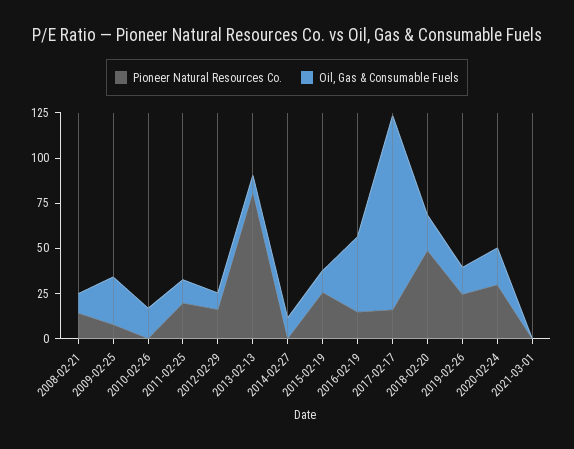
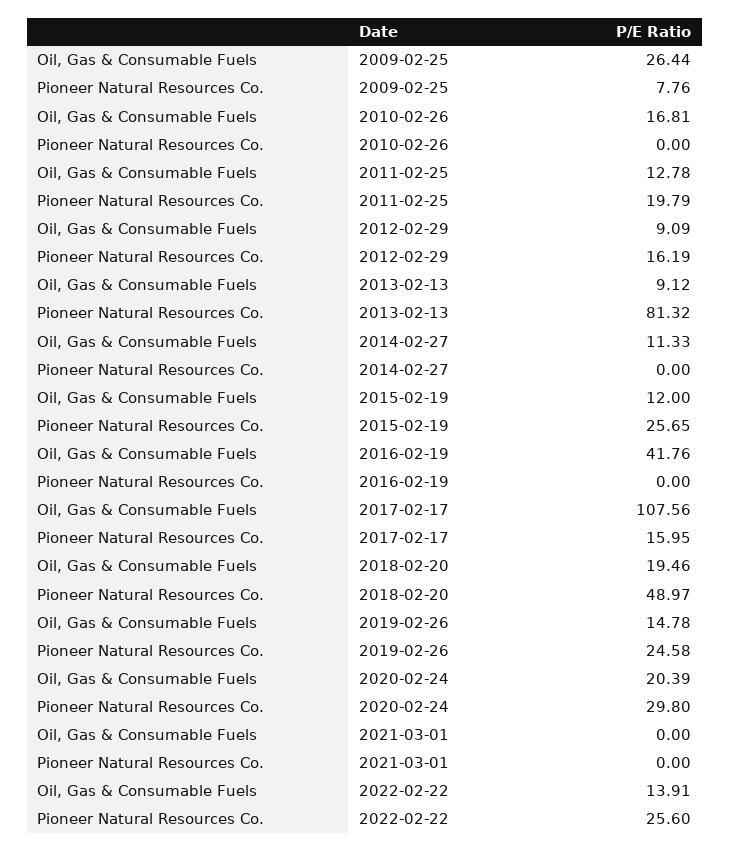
Pioneer Natural Resources Co., 2008-02-21: 15 -> none
Oil, Gas & Consumable Fuels, 2008-02-21: 10 -> none
Pioneer Natural Resources Co., 2016-02-19: 15 -> 0
Oil, Gas & Consumable Fuels, 2022-02-22: none -> 13.91
Pioneer Natural Resources Co., 2022-02-22: none -> 25.6

